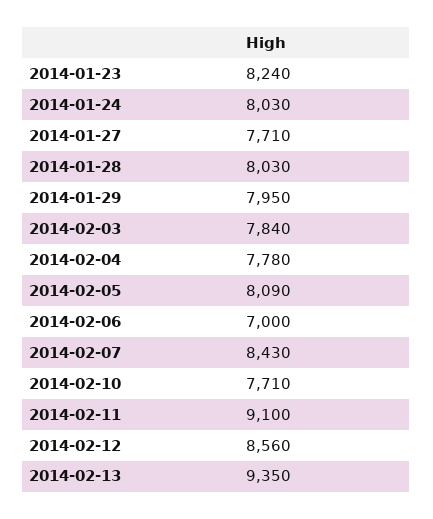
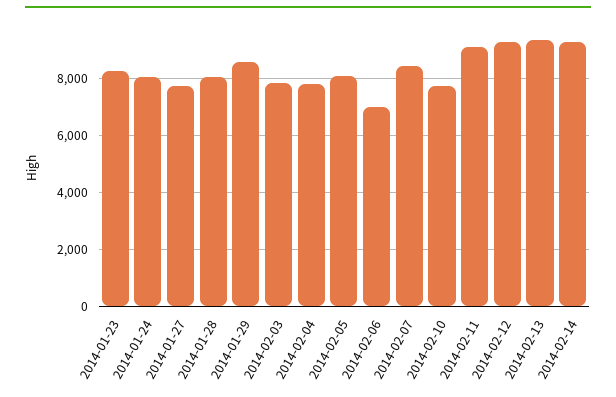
2014-01-29: 7950 -> 8500
2014-02-12: 8560 -> 9250
2014-02-14: none -> 9250

